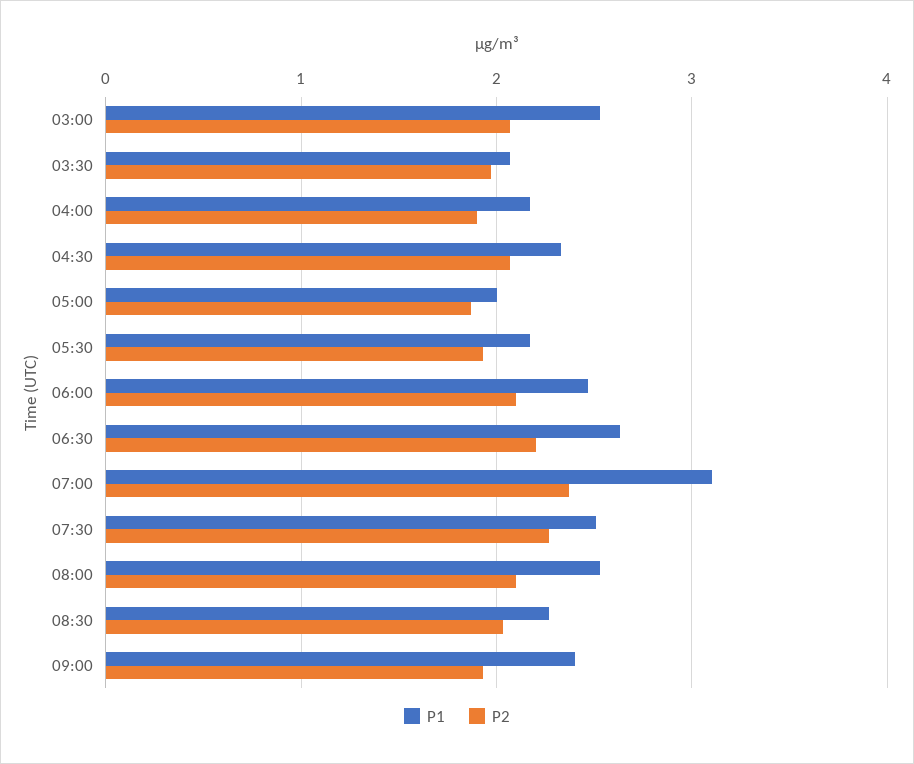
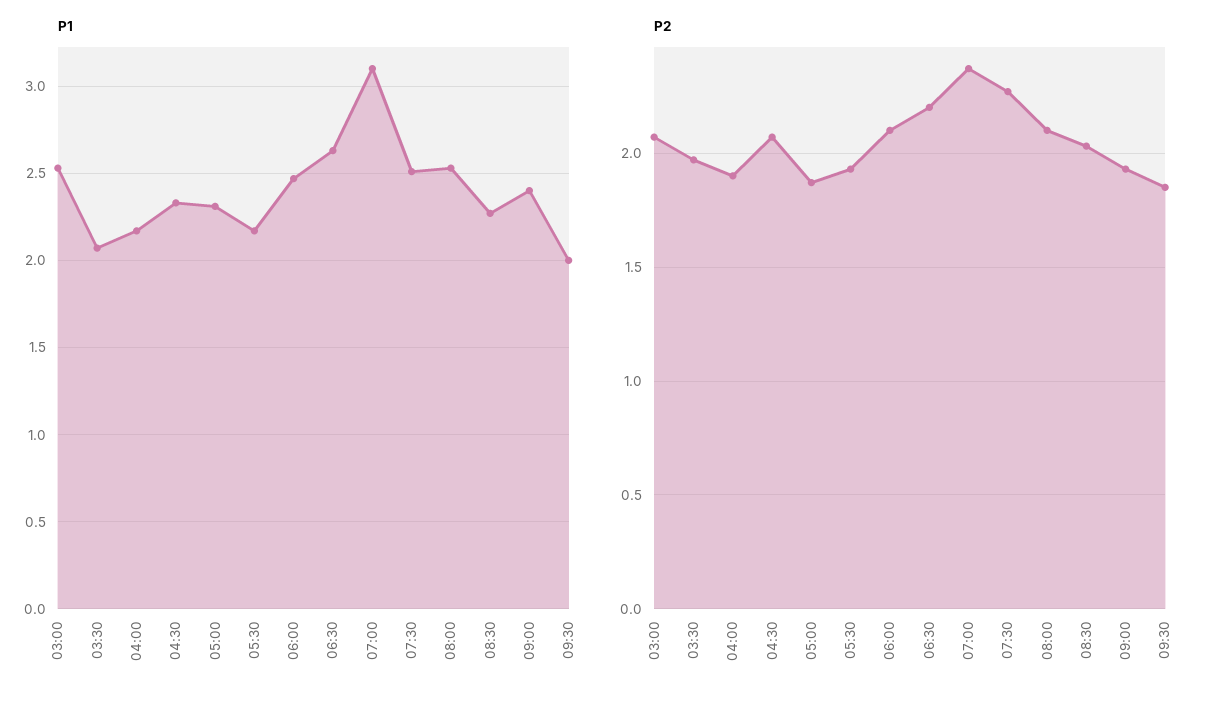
P1, 05:00: 2 -> 2.3
P1, 09:30: none -> 2
P2, 09:30: none -> 1.85

